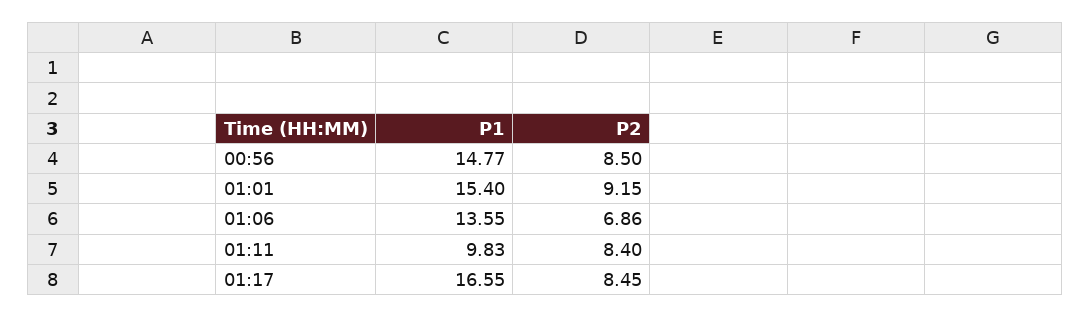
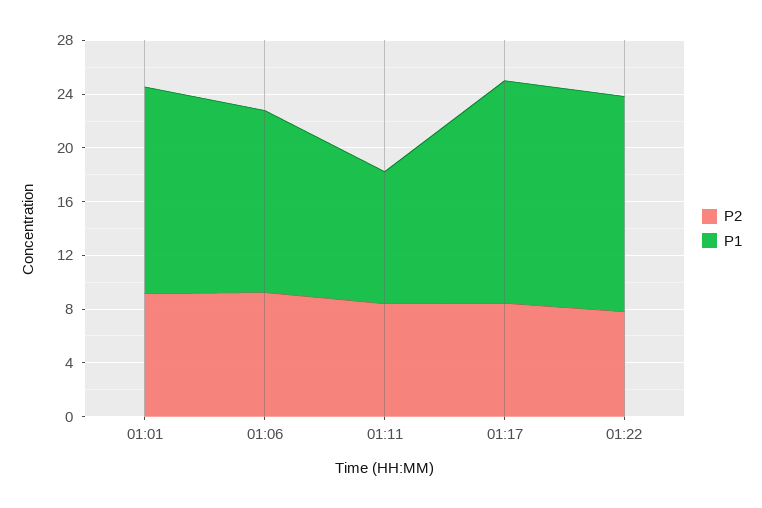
P1, 00:56: 14.77 -> none
P2, 00:56: 8.5 -> none
P2, 01:06: 6.86 -> 9
P2, 01:22: none -> 8
P1, 01:22: none -> 16

